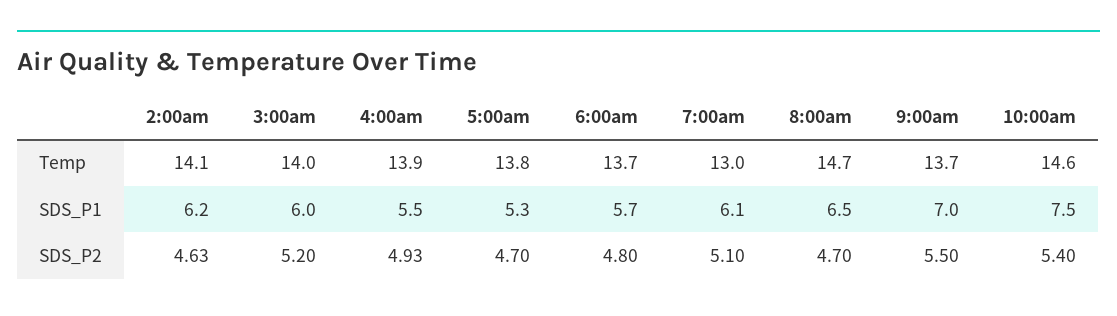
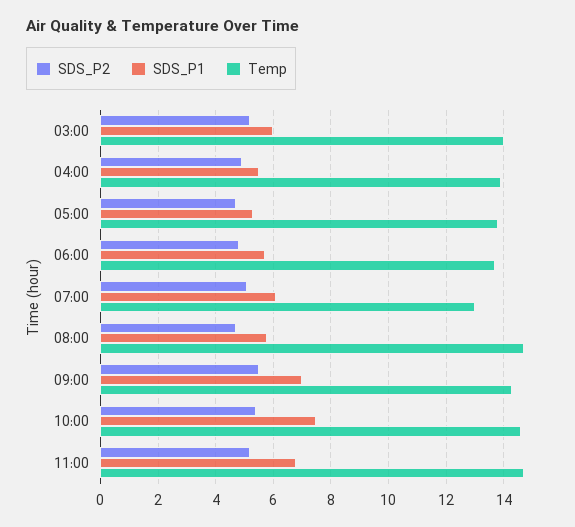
Temp, 2:00am: 14.1 -> none
Temp, 9:00am: 13.7 -> 14.25
SDS_P1, 2:00am: 6.2 -> none
SDS_P1, 8:00am: 6.5 -> 5.75
SDS_P2, 2:00am: 4.63 -> none
SDS_P2, 11:00: none -> 5.25
SDS_P1, 11:00: none -> 6.75
Temp, 11:00: none -> 14.75

